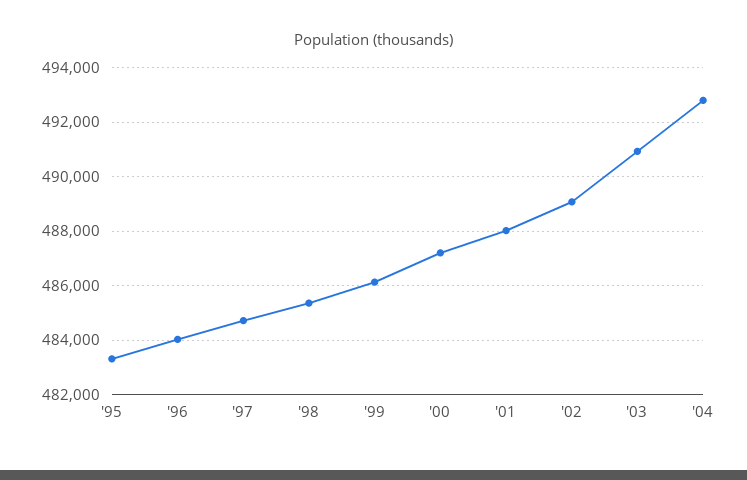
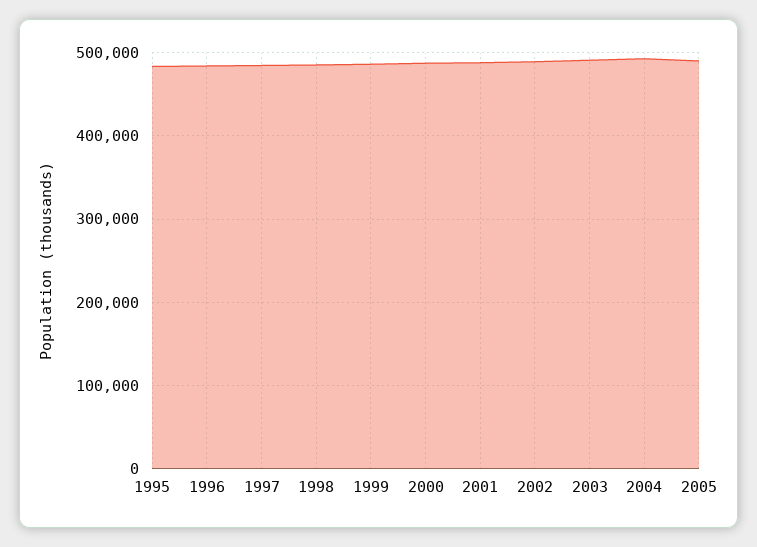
2005: none -> 490000

